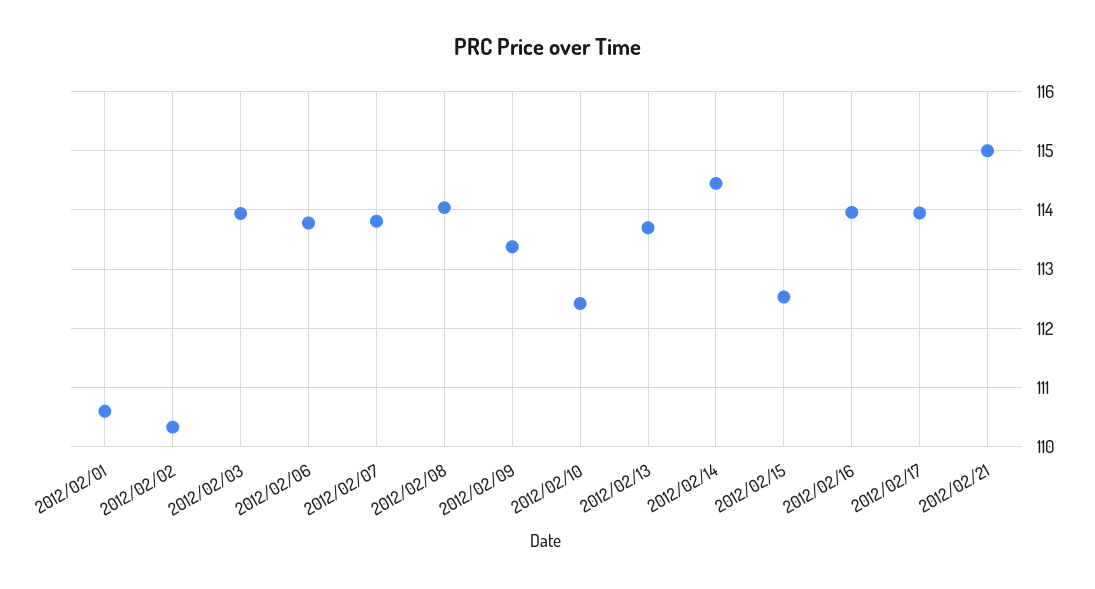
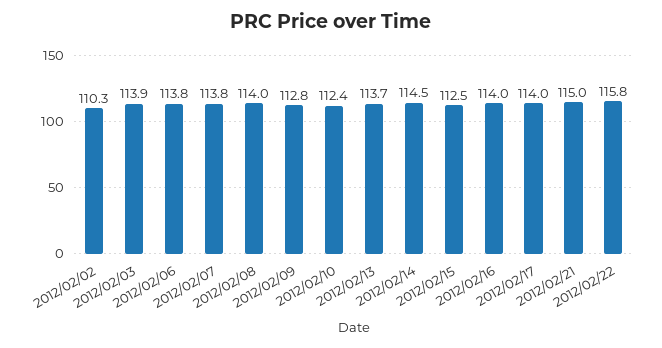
2012/02/01: 110.6 -> none
2012/02/09: 113.4 -> 112.8
2012/02/22: none -> 115.8

